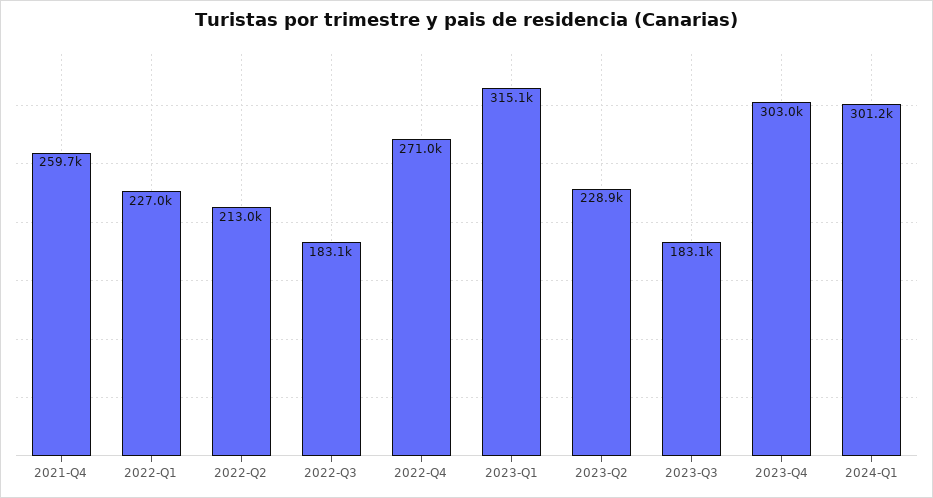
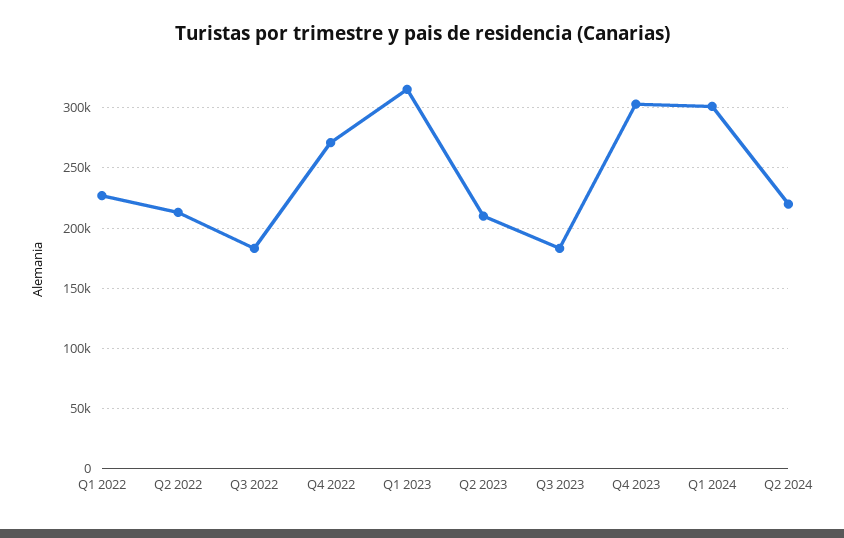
2021-Q4: 259700 -> none
2023-Q2: 228900 -> 210000
Q2 2024: none -> 220000

